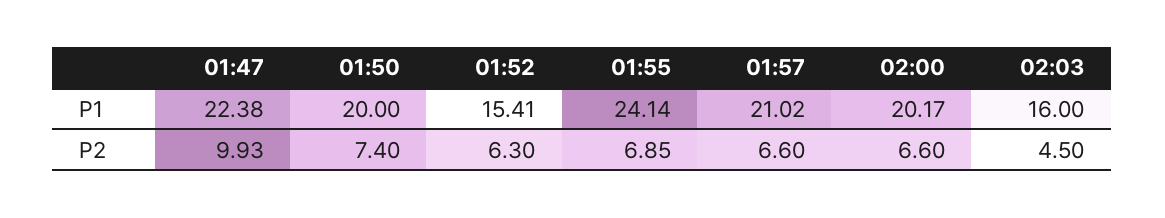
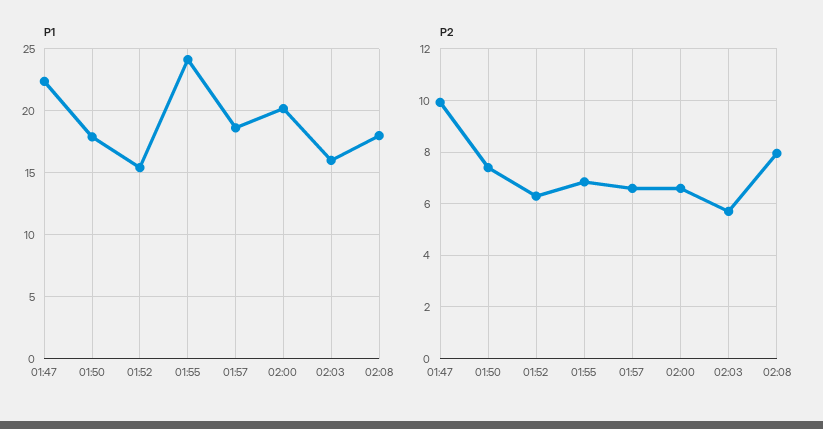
P1, 01:50: 20 -> 18
P1, 01:57: 21.02 -> 18.5
P2, 02:03: 4.5 -> 5.75
P1, 02:08: none -> 18
P2, 02:08: none -> 8

